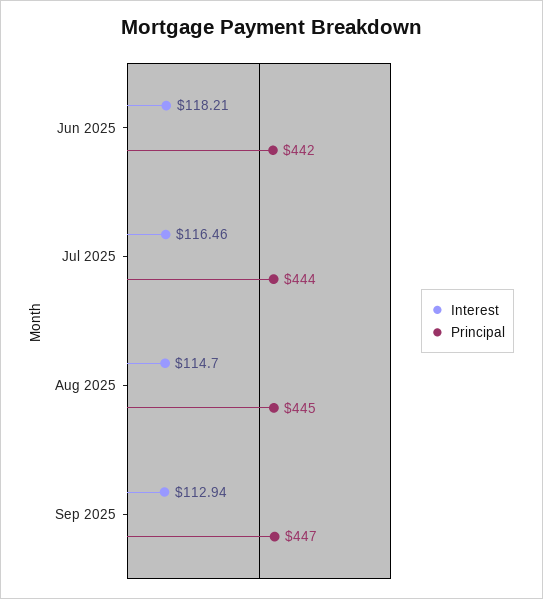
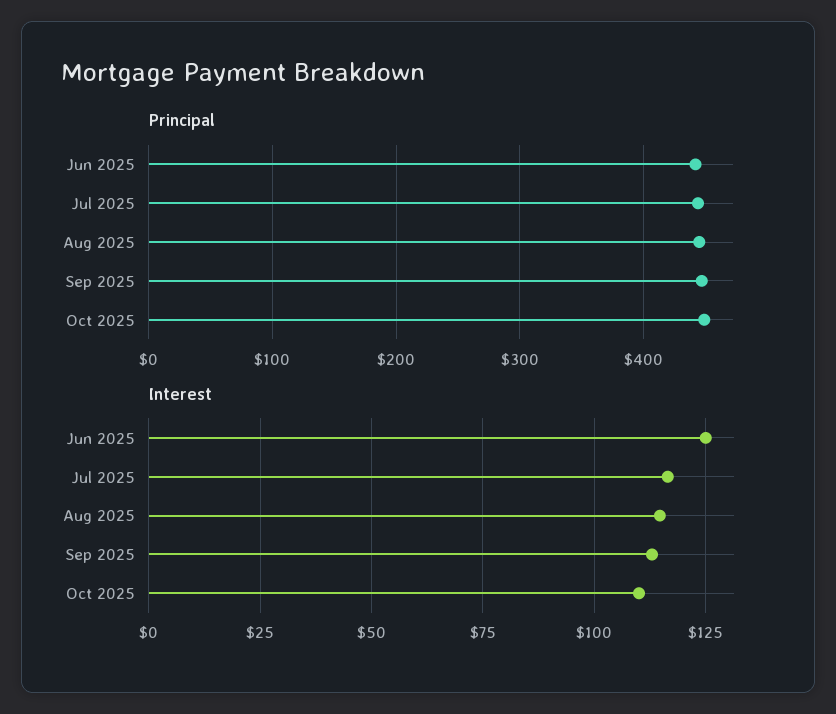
Interest, Jun 2025: 118.21 -> 125
Principal, Oct 2025: none -> 450
Interest, Oct 2025: none -> 110

